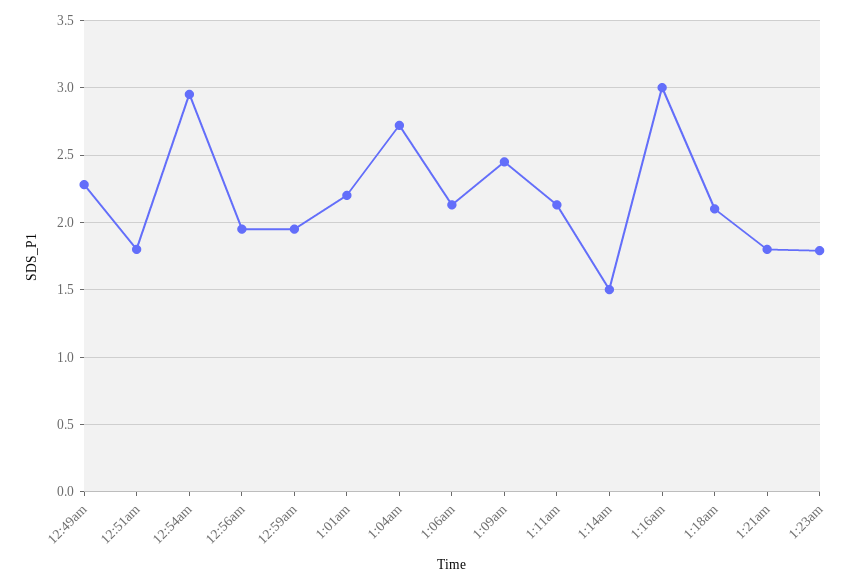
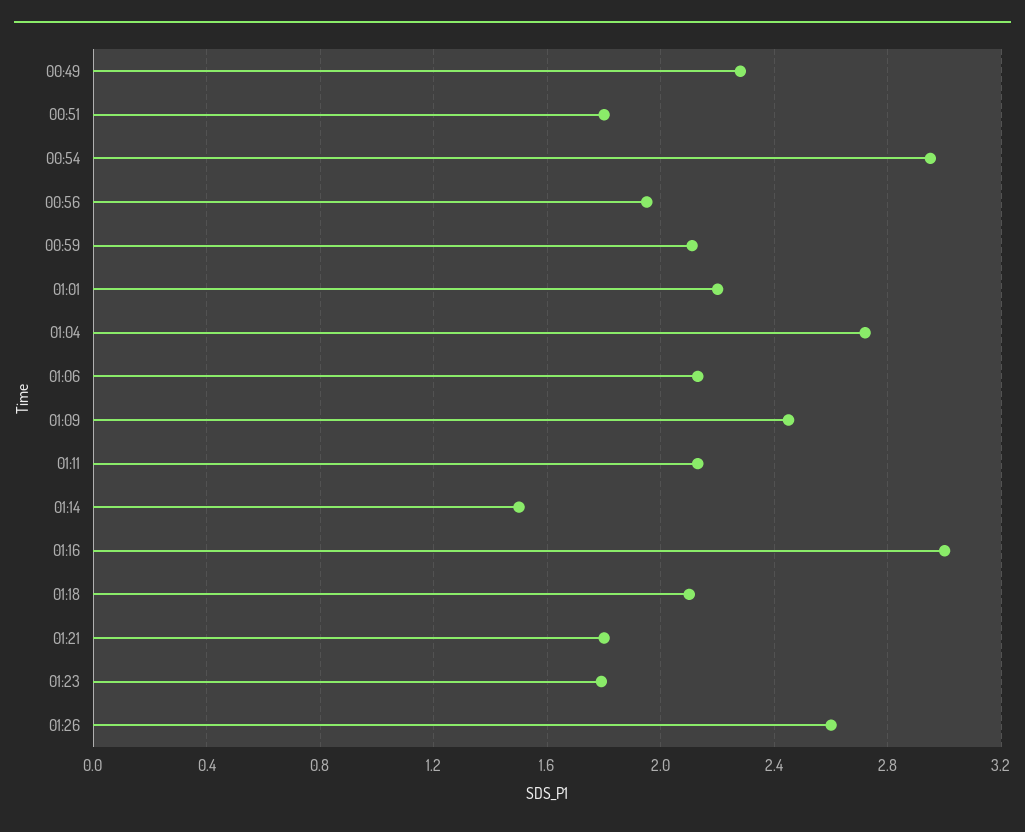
12:59am: 1.95 -> 2.1
01:26: none -> 2.6

